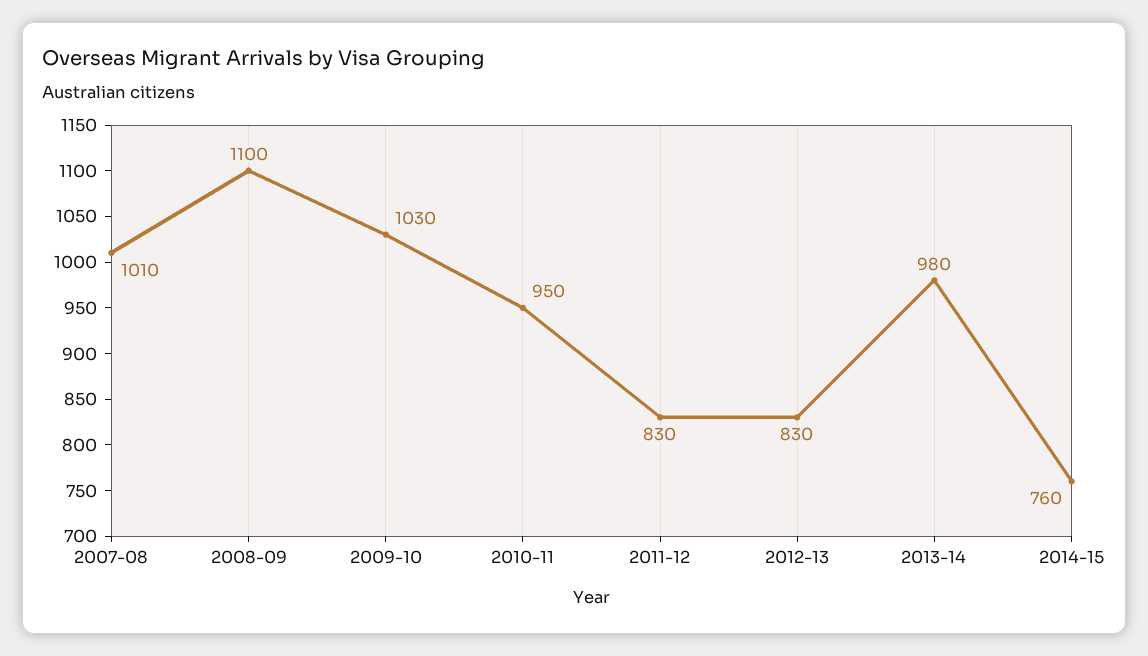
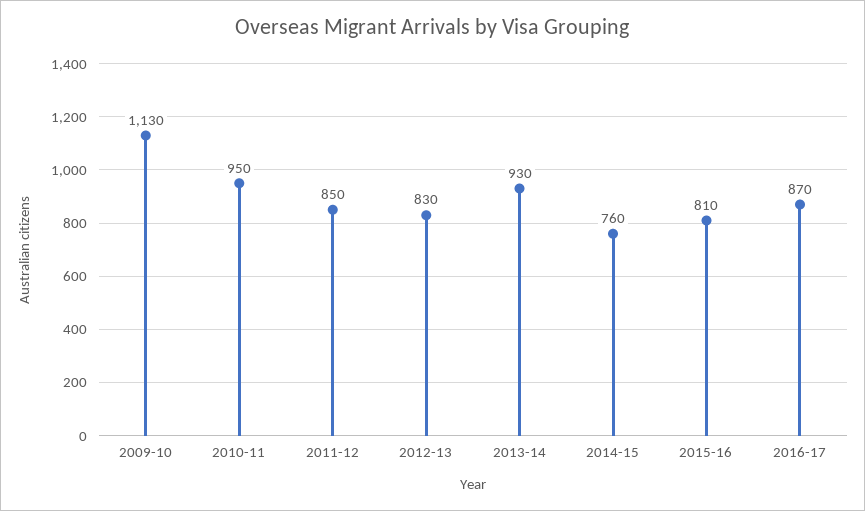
2007-08: 1010 -> none
2008-09: 1100 -> none
2009-10: 1030 -> 1130
2011-12: 830 -> 850
2013-14: 980 -> 930
2015-16: none -> 810
2016-17: none -> 870

